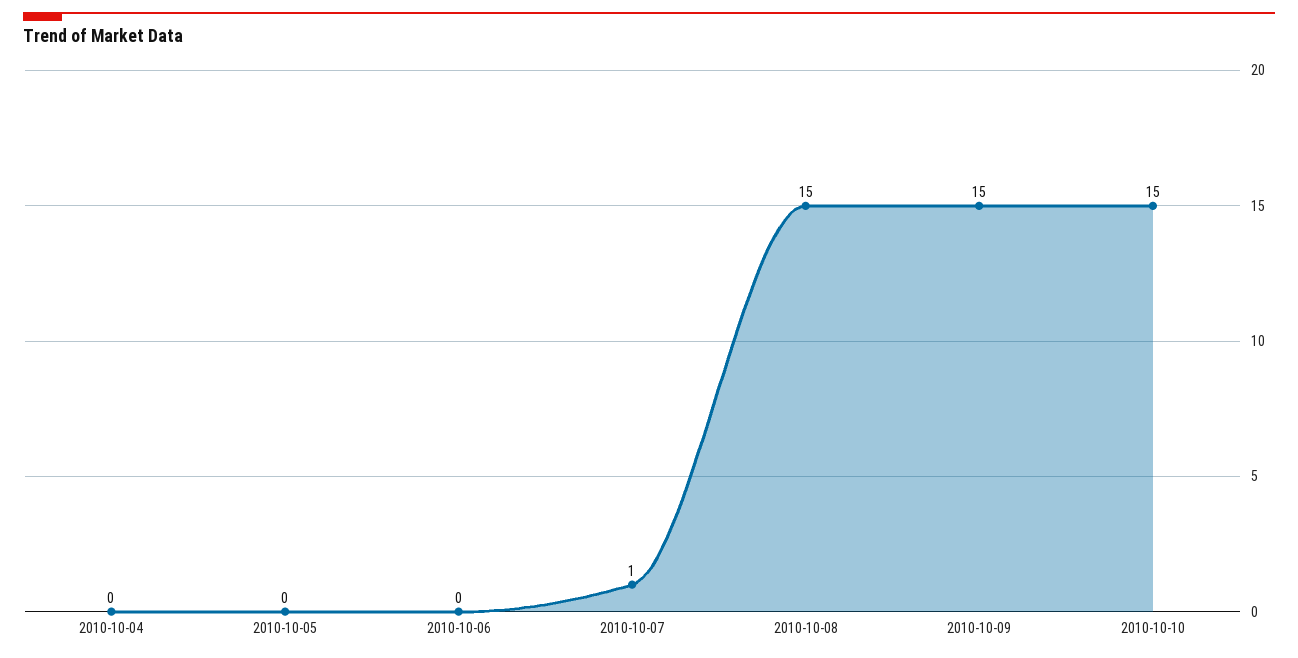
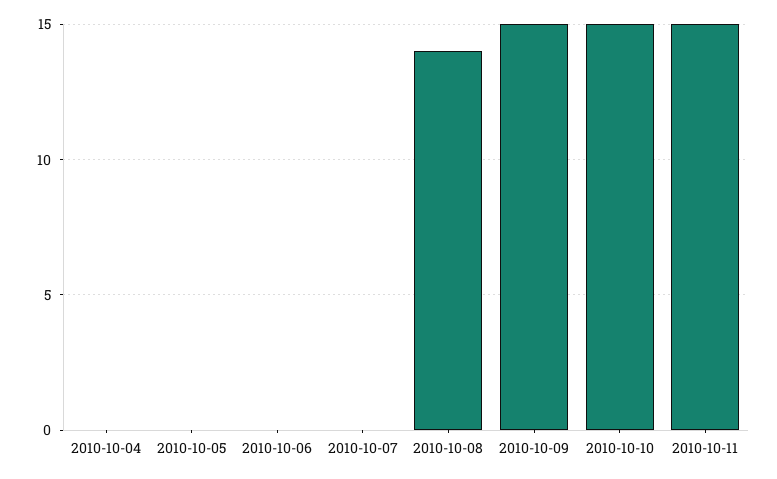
2010-10-07: 1 -> 0
2010-10-08: 15 -> 14
2010-10-11: none -> 15

